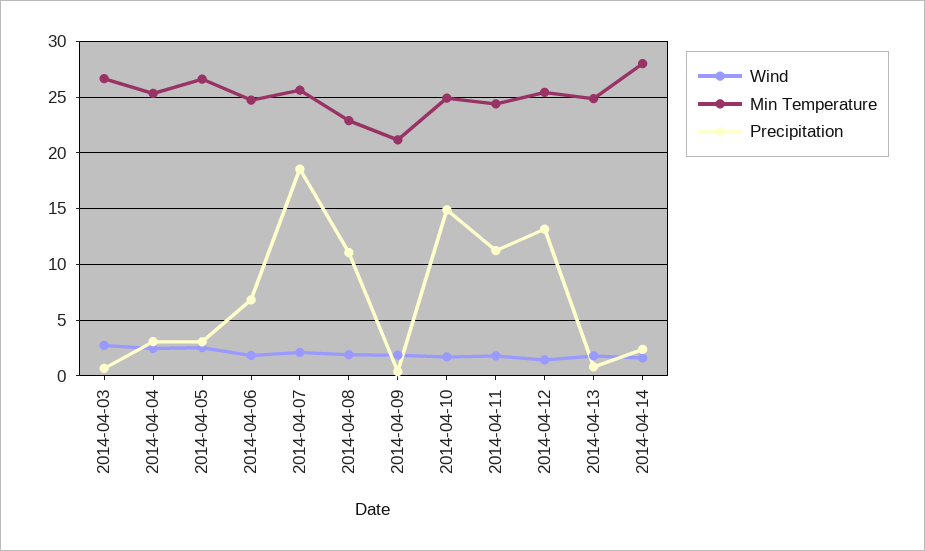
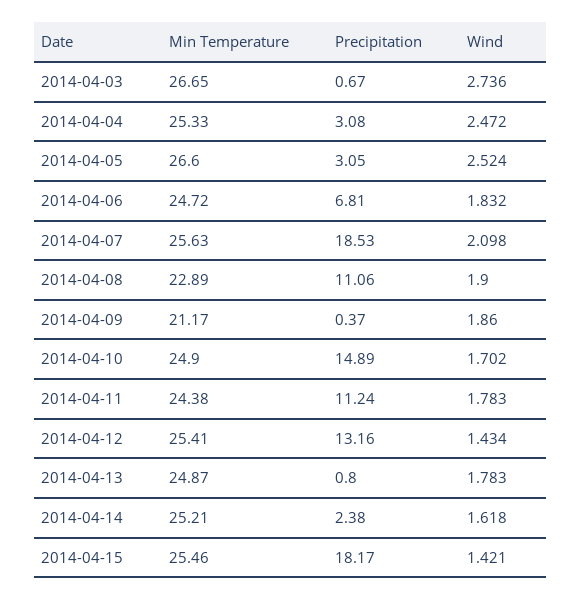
Min Temperature, 2014-04-14: 28 -> 25.21
Min Temperature, 2014-04-15: none -> 25.46
Precipitation, 2014-04-15: none -> 18.17
Wind, 2014-04-15: none -> 1.421

